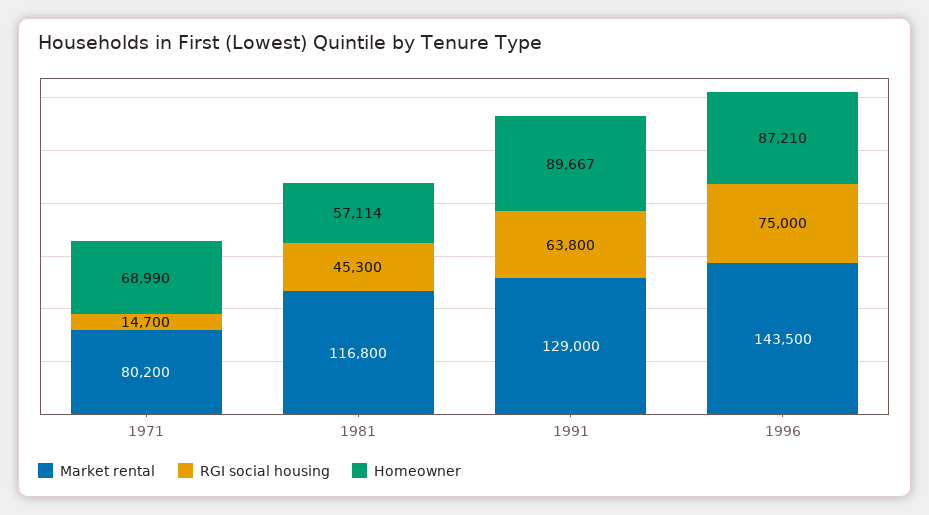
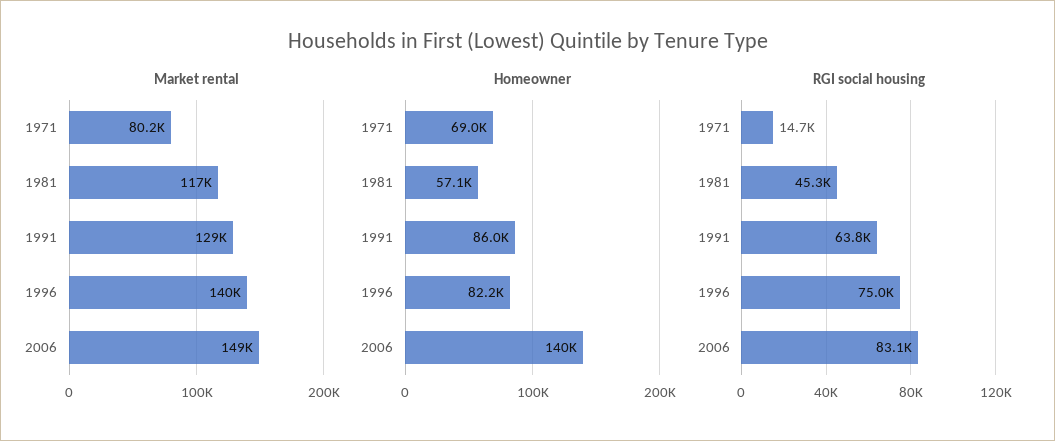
Homeowner, 1991: 89667 -> 86000
Market rental, 1996: 143500 -> 140000
Homeowner, 1996: 87210 -> 82200
Market rental, 2006: none -> 149000
Homeowner, 2006: none -> 140000
RGI social housing, 2006: none -> 83100

